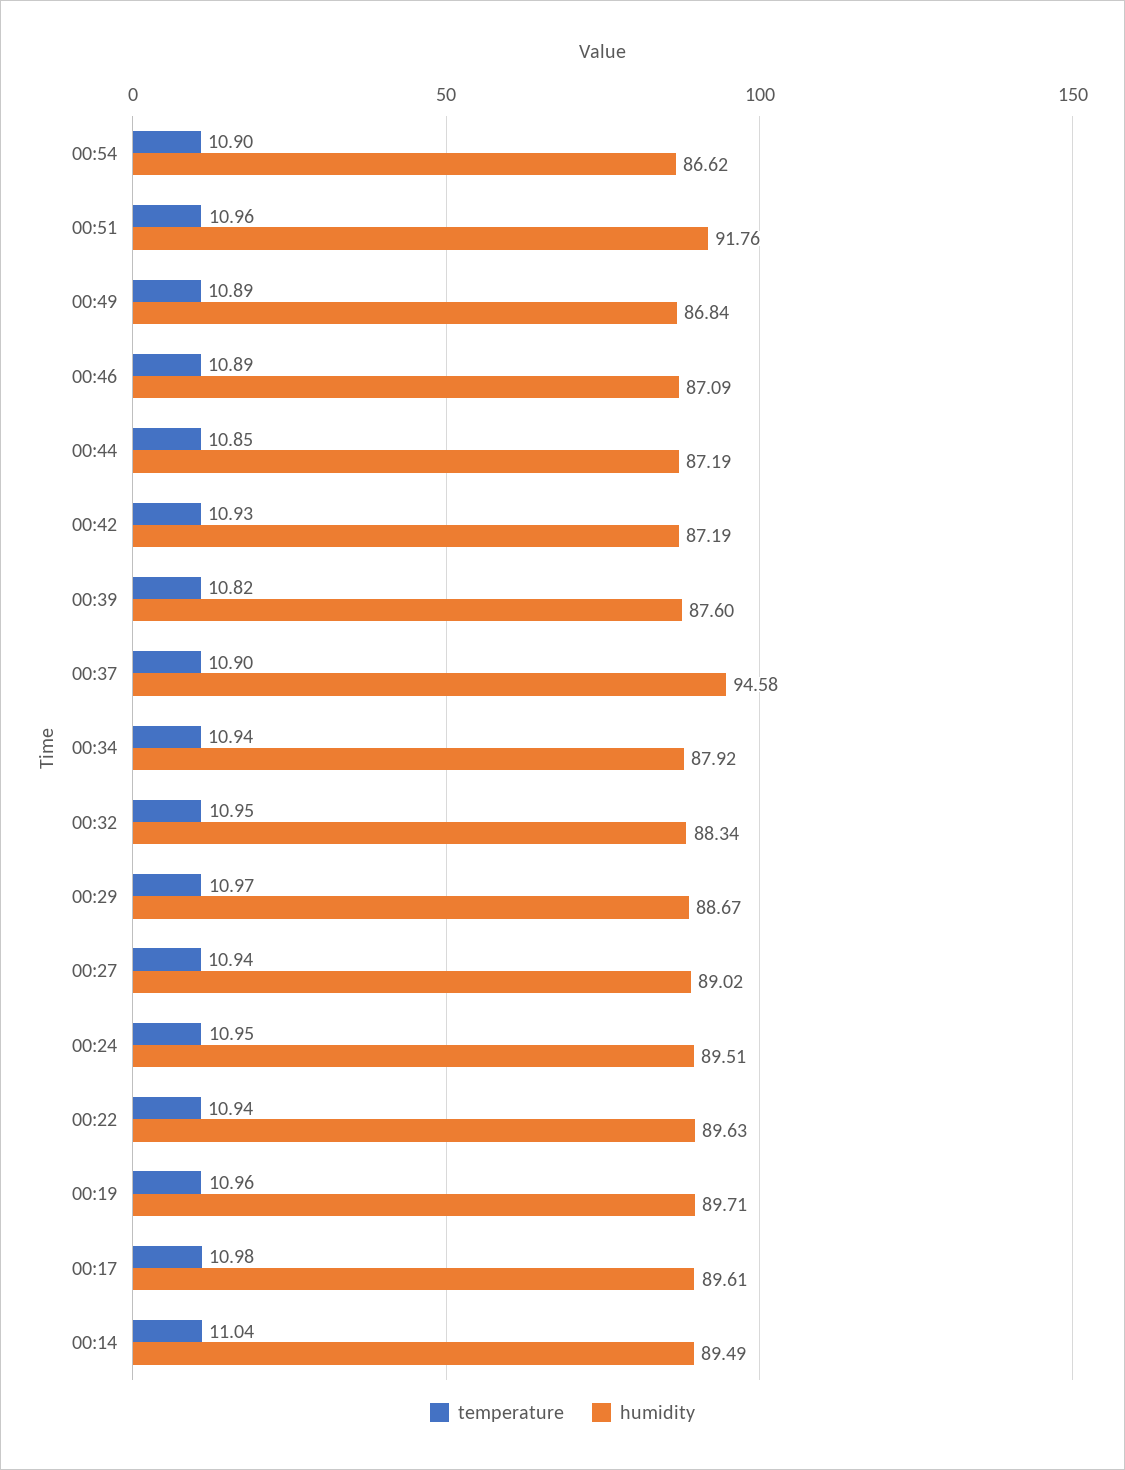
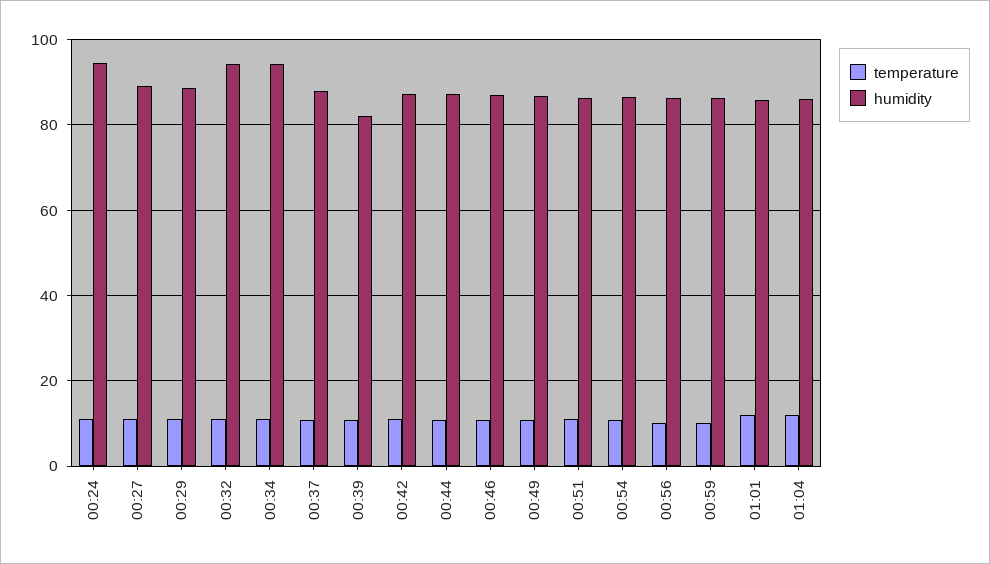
humidity, 00:51: 91.76 -> 86
humidity, 00:39: 87.6 -> 82
humidity, 00:37: 94.58 -> 88
humidity, 00:34: 87.92 -> 94
humidity, 00:32: 88.34 -> 94
humidity, 00:24: 89.51 -> 94
temperature, 00:22: 10.94 -> none
humidity, 00:22: 89.63 -> none
temperature, 00:19: 10.96 -> none
humidity, 00:19: 89.71 -> none
temperature, 00:17: 10.98 -> none
humidity, 00:17: 89.61 -> none
temperature, 00:14: 11.04 -> none
humidity, 00:14: 89.49 -> none
temperature, 00:56: none -> 10
humidity, 00:56: none -> 86
temperature, 00:59: none -> 10
humidity, 00:59: none -> 86
temperature, 01:01: none -> 12
humidity, 01:01: none -> 86
temperature, 01:04: none -> 12
humidity, 01:04: none -> 86

